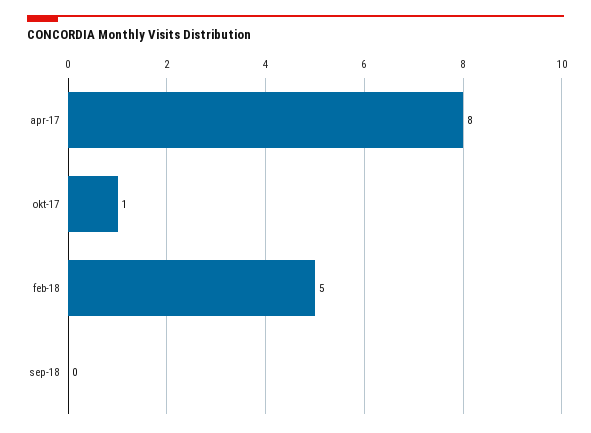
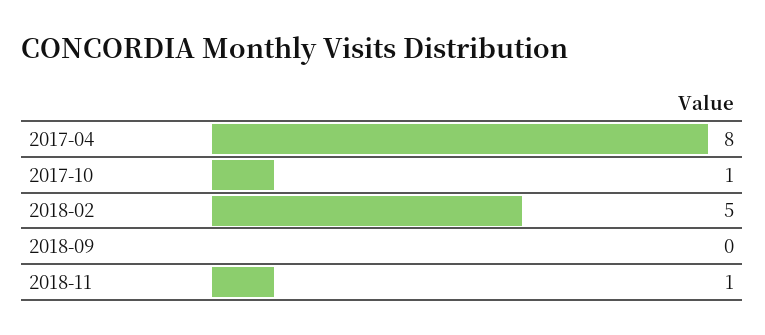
2018-11: none -> 1

